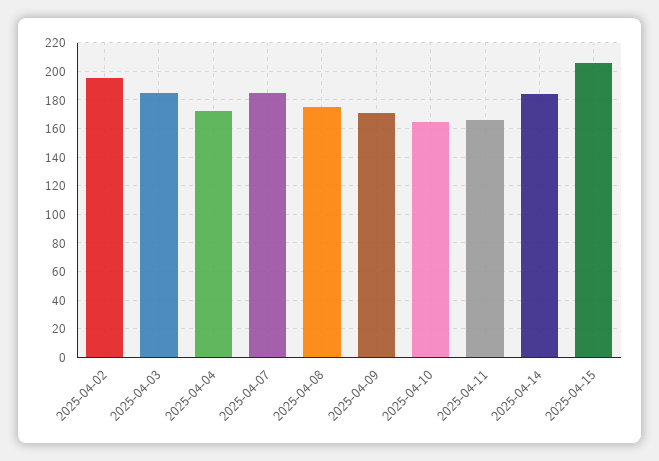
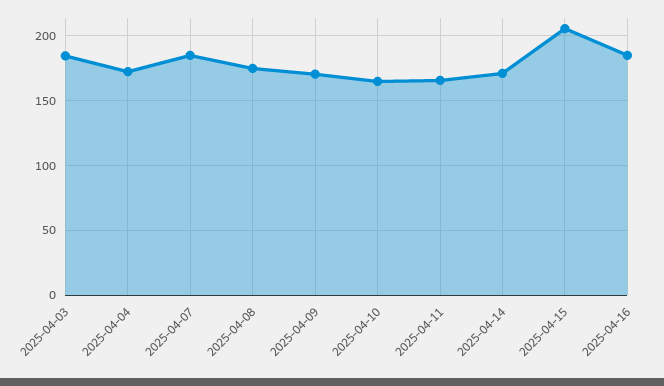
2025-04-02: 195 -> none
2025-04-14: 185 -> 170
2025-04-16: none -> 185

